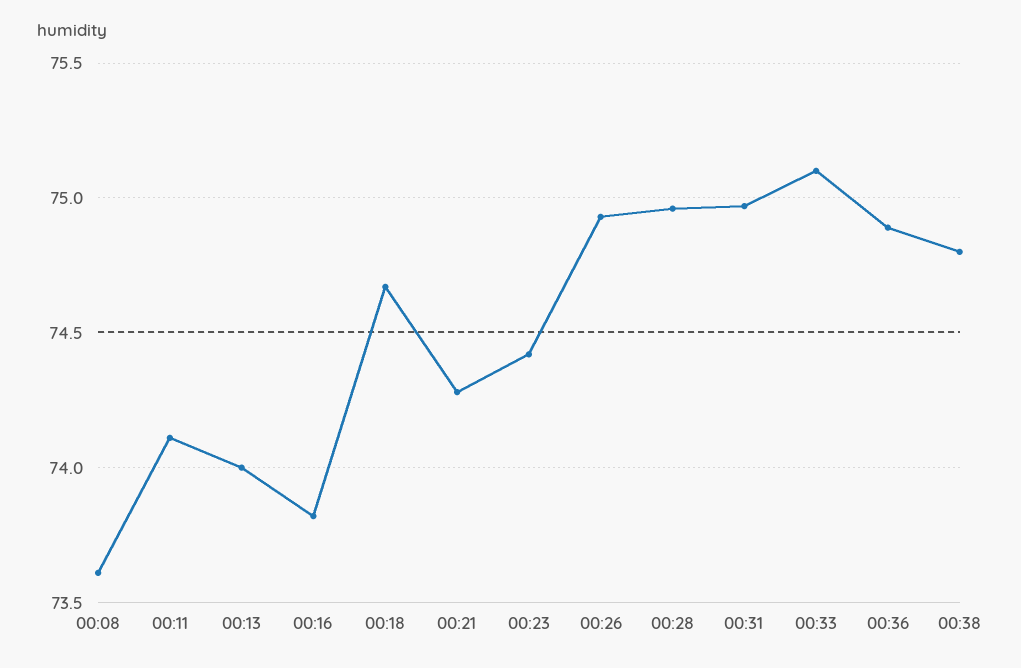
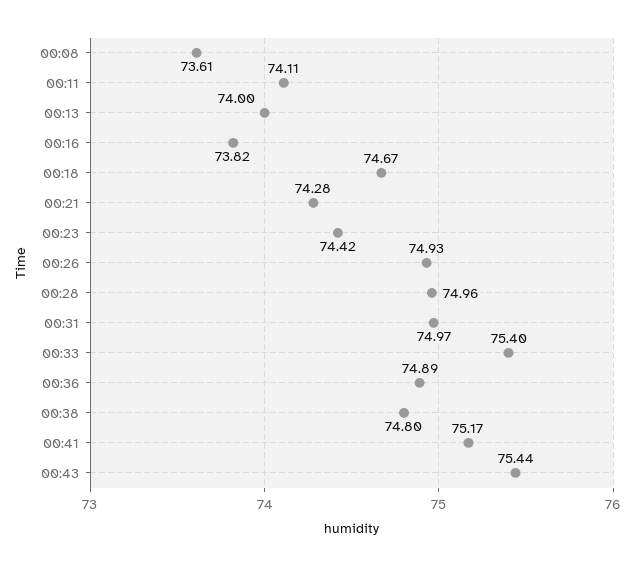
00:33: 75.1 -> 75.4
00:41: none -> 75.17
00:43: none -> 75.44

